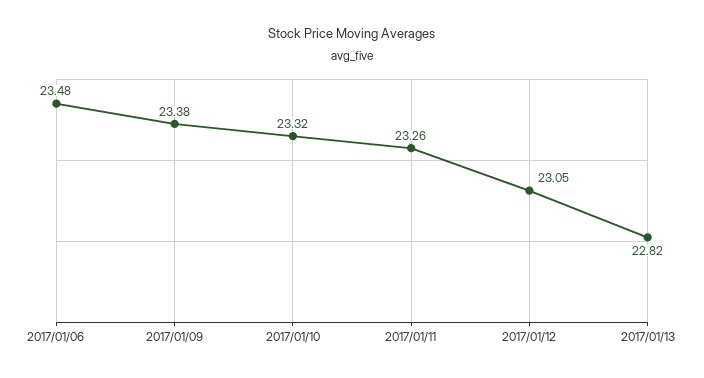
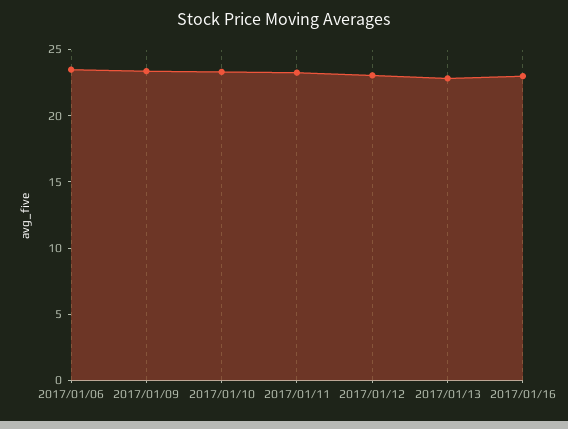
2017/01/16: none -> 23

